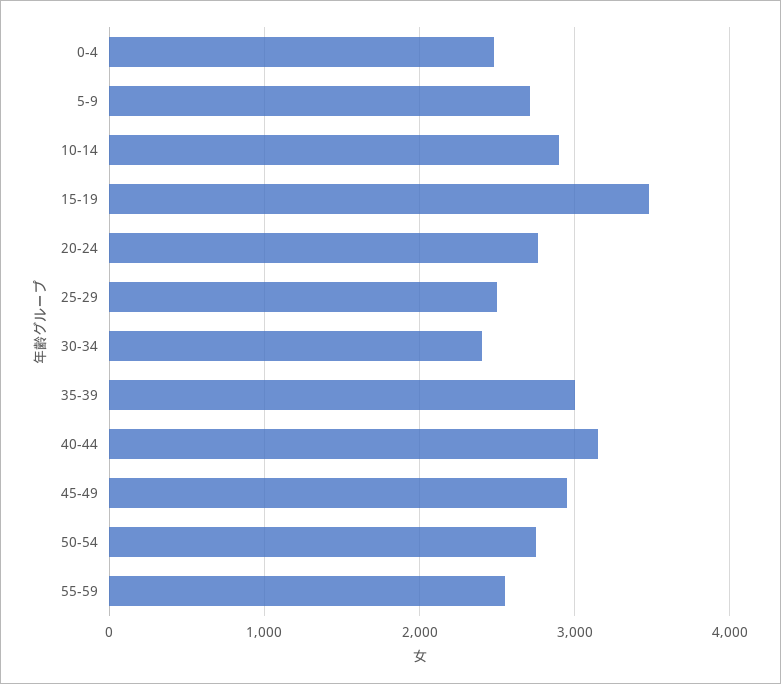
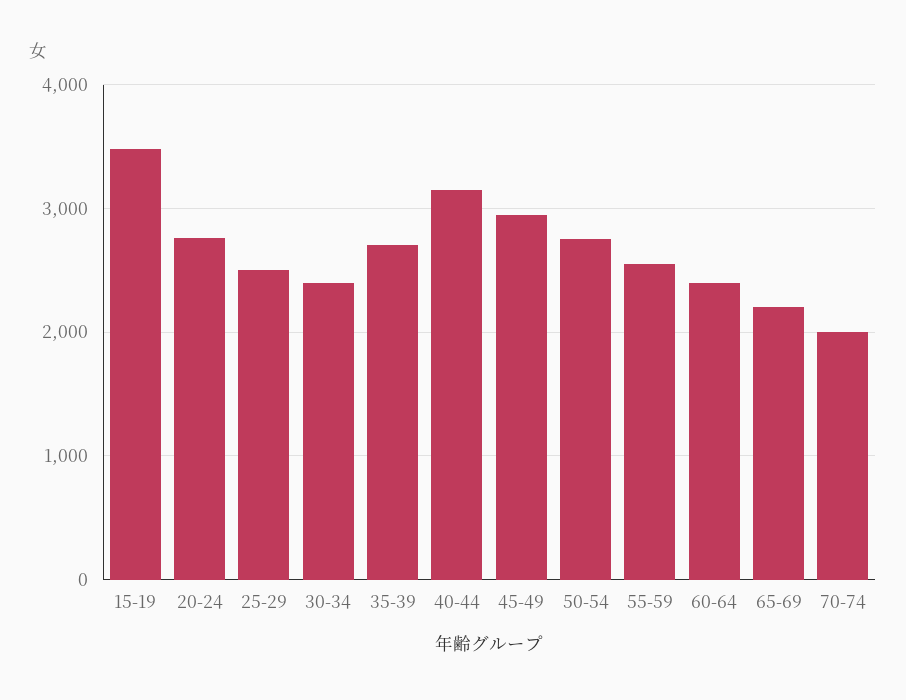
0-4: 2500 -> none
5-9: 2700 -> none
10-14: 2900 -> none
35-39: 3000 -> 2700
60-64: none -> 2400
65-69: none -> 2200
70-74: none -> 2000

